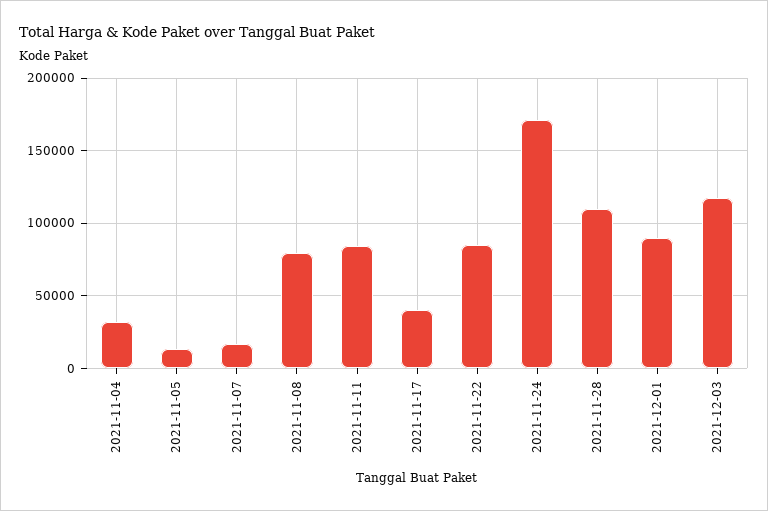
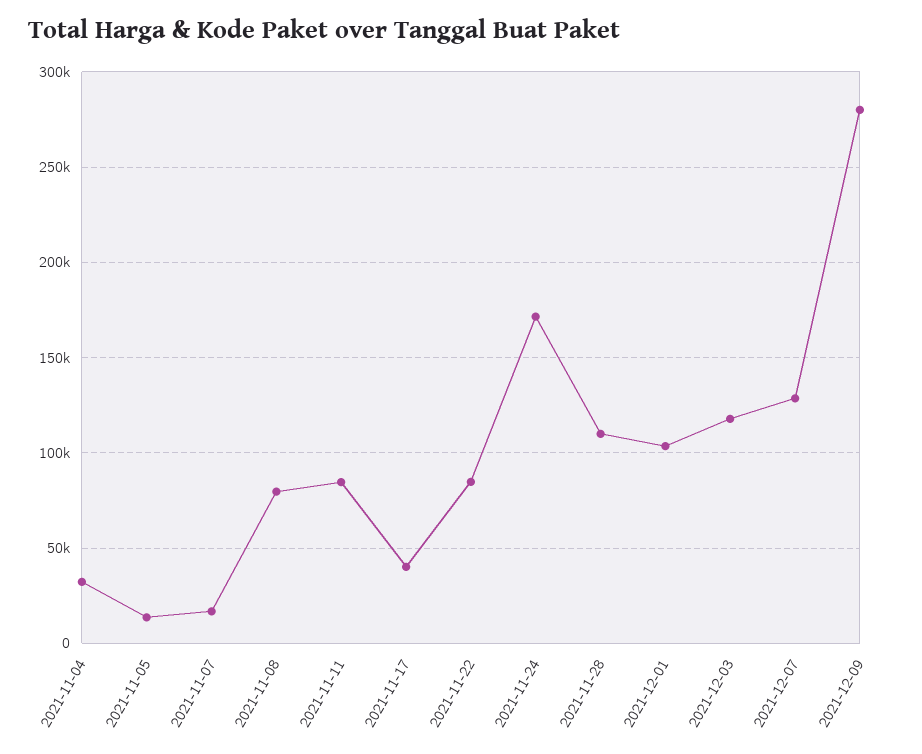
2021-12-01: 90000 -> 105000
2021-12-07: none -> 130000
2021-12-09: none -> 280000

